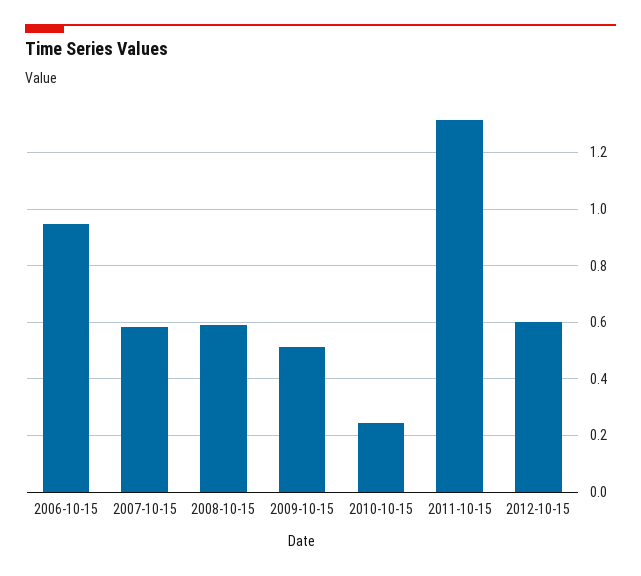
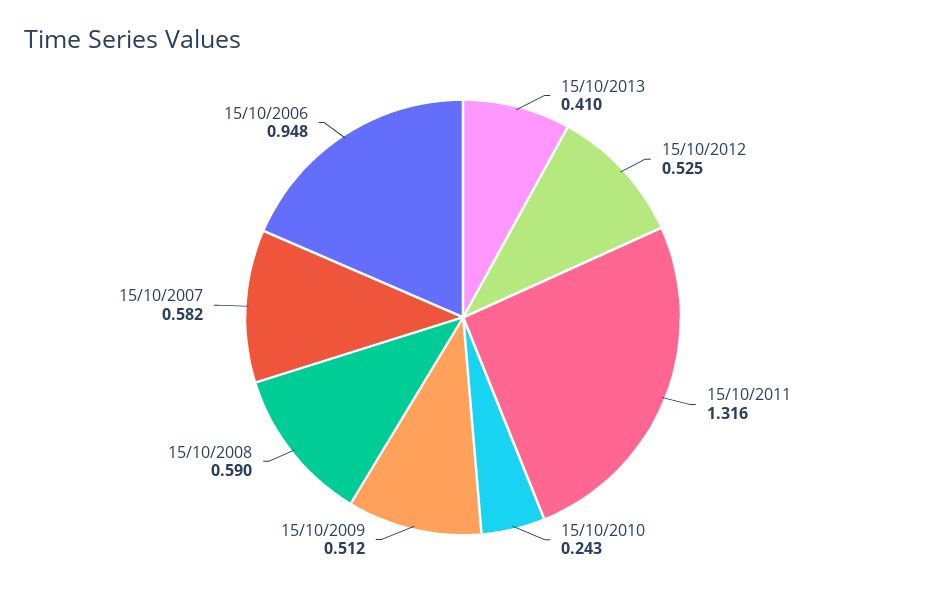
2012-10-15: 0.6 -> 0.525
15/10/2013: none -> 0.41

